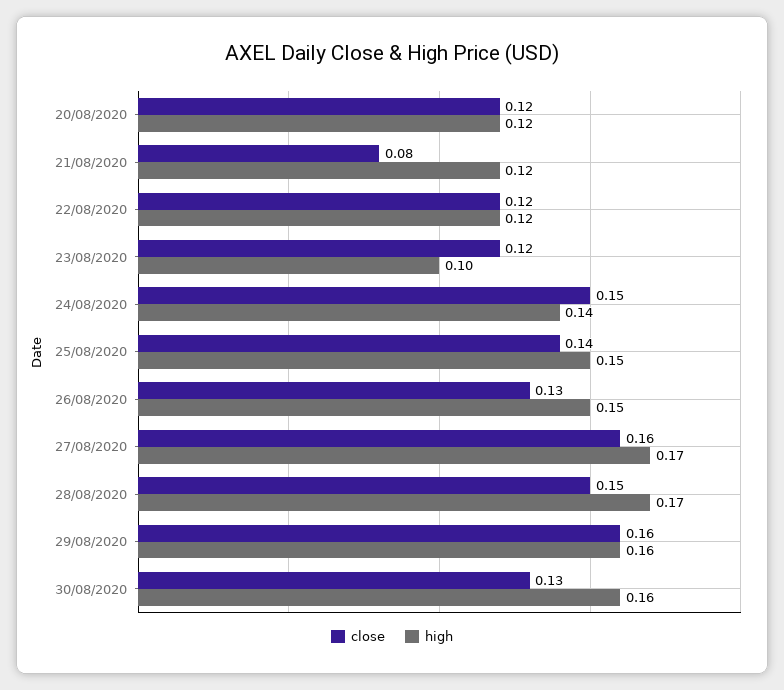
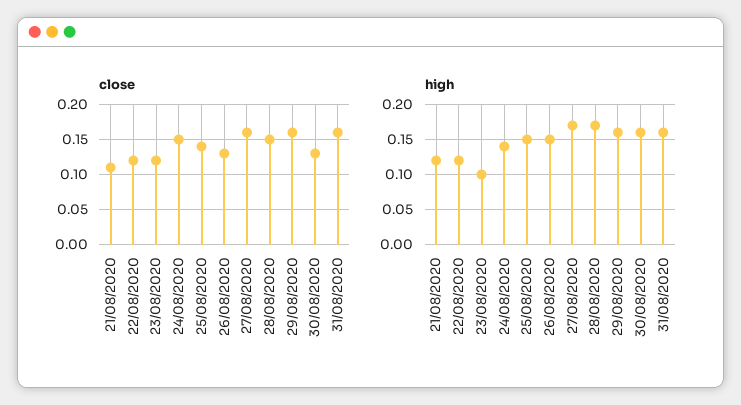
close, 20/08/2020: 0.12 -> none
high, 20/08/2020: 0.12 -> none
close, 21/08/2020: 0.08 -> 0.11
close, 31/08/2020: none -> 0.16
high, 31/08/2020: none -> 0.16

